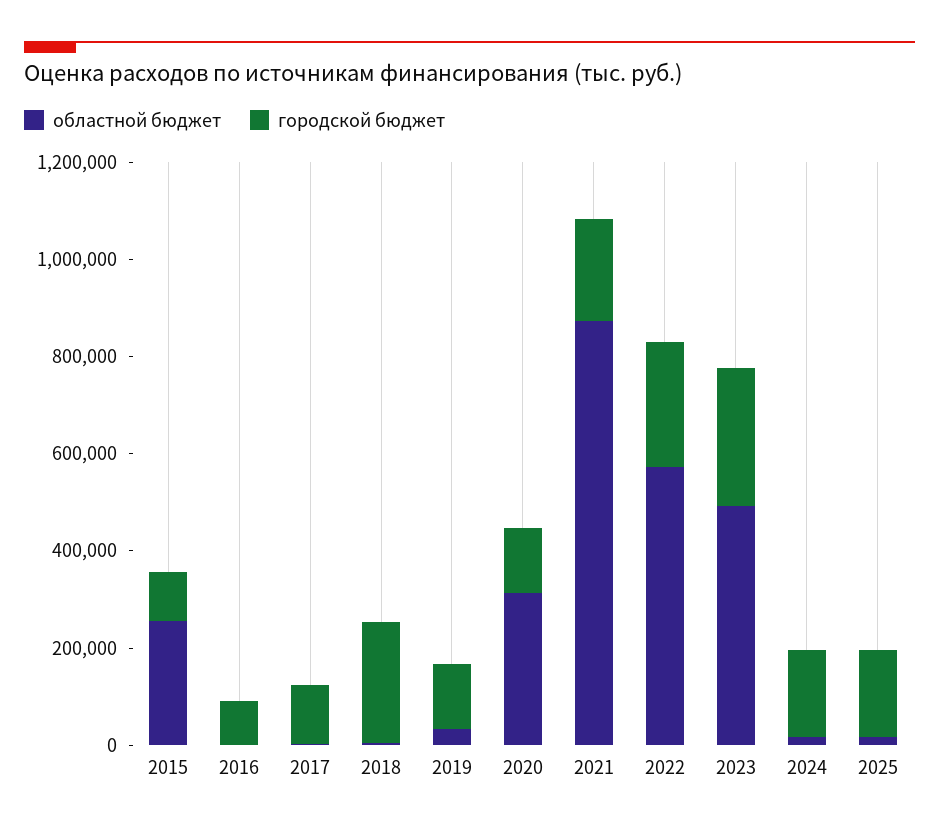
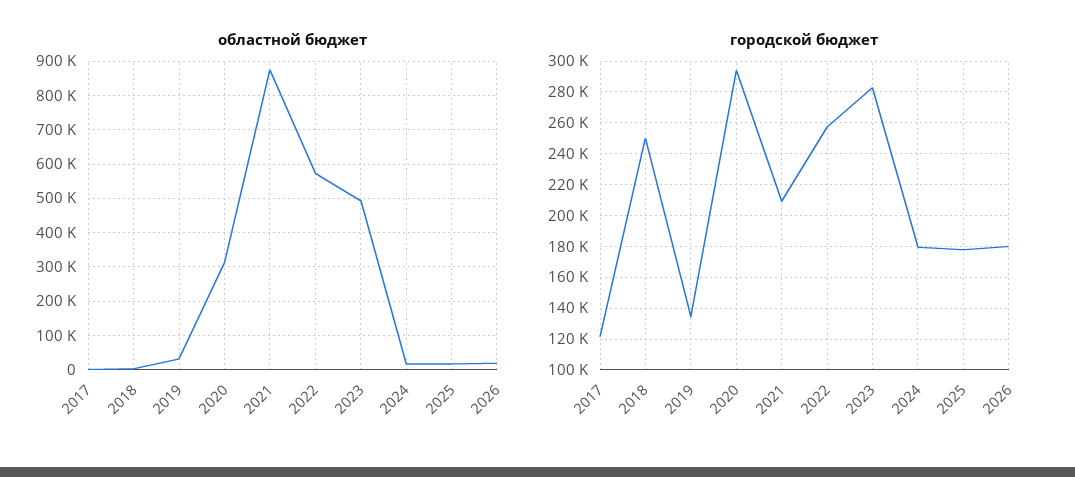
областной бюджет, 2015: 250000 -> none
городской бюджет, 2015: 100000 -> none
областной бюджет, 2016: 0 -> none
городской бюджет, 2016: 100000 -> none
городской бюджет, 2020: 150000 -> 295000
областной бюджет, 2026: none -> 20000
городской бюджет, 2026: none -> 180000

